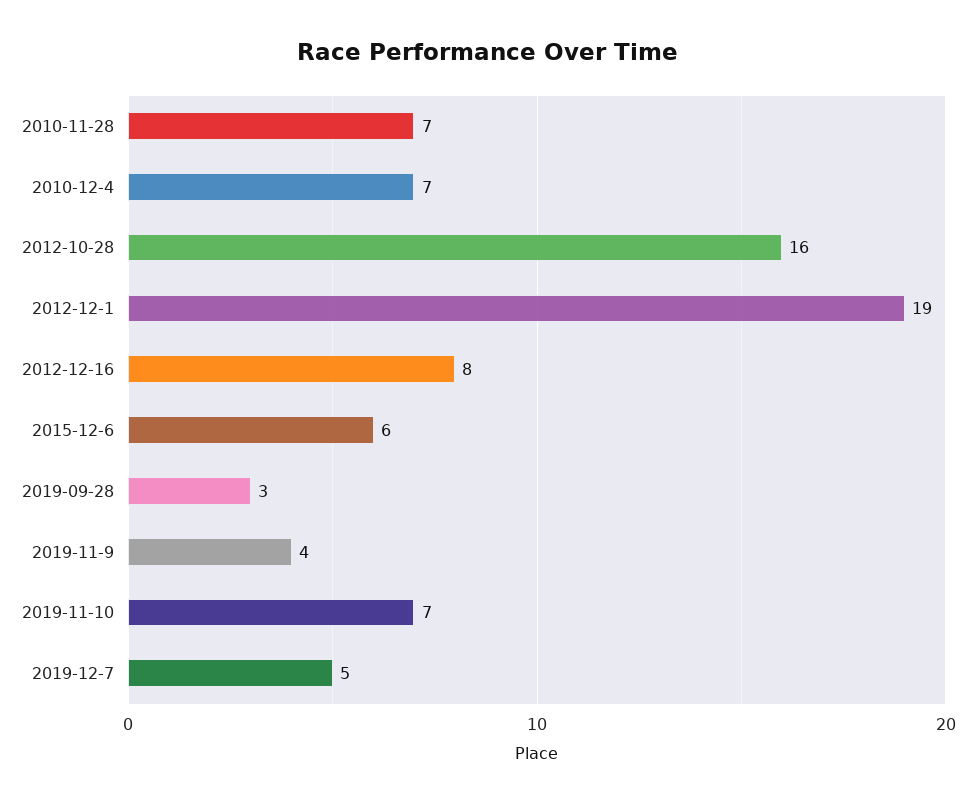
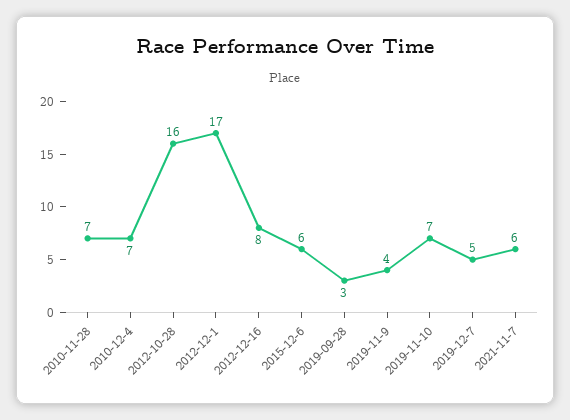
2012-12-1: 19 -> 17
2021-11-7: none -> 6

